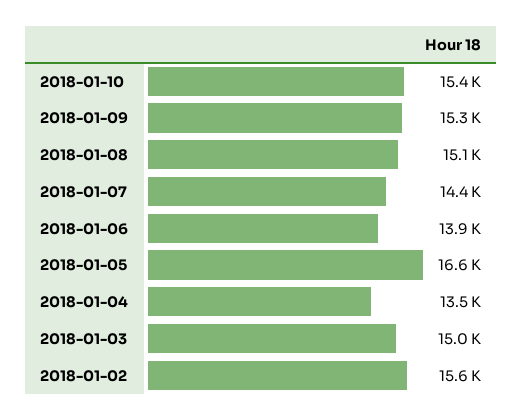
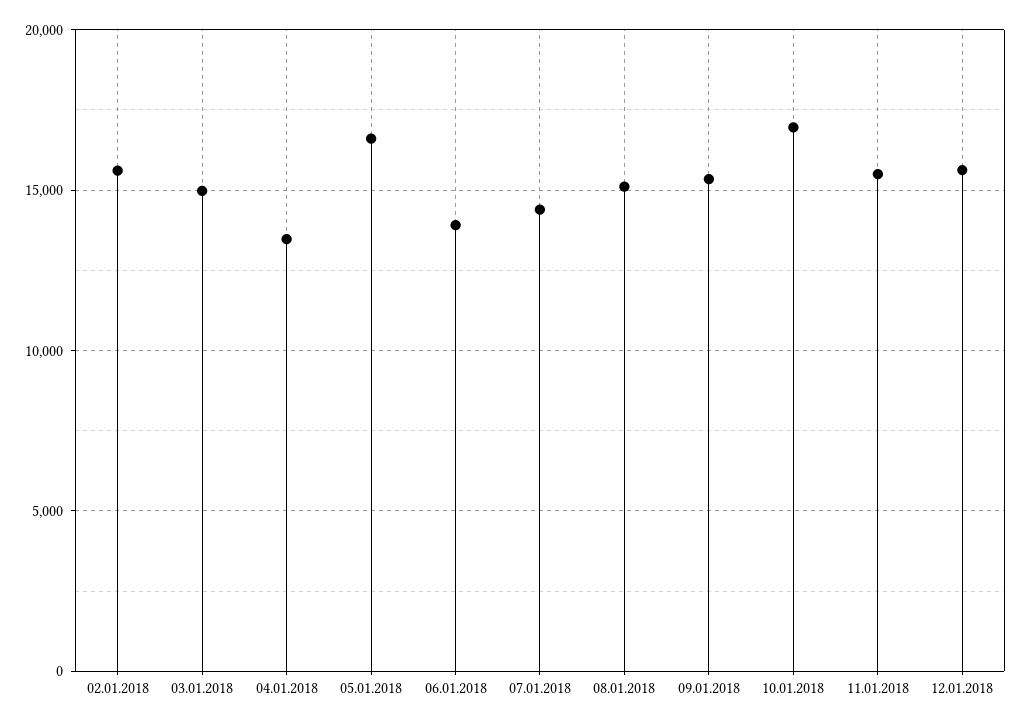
2018-01-10: 15400 -> 17000
11.01.2018: none -> 15500
12.01.2018: none -> 15500

